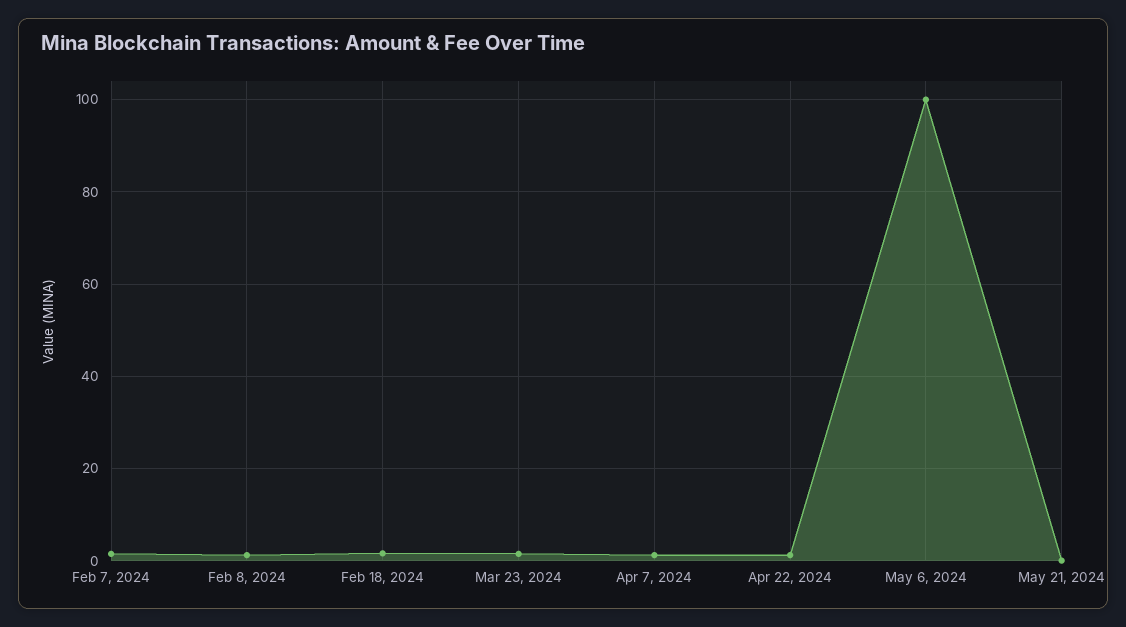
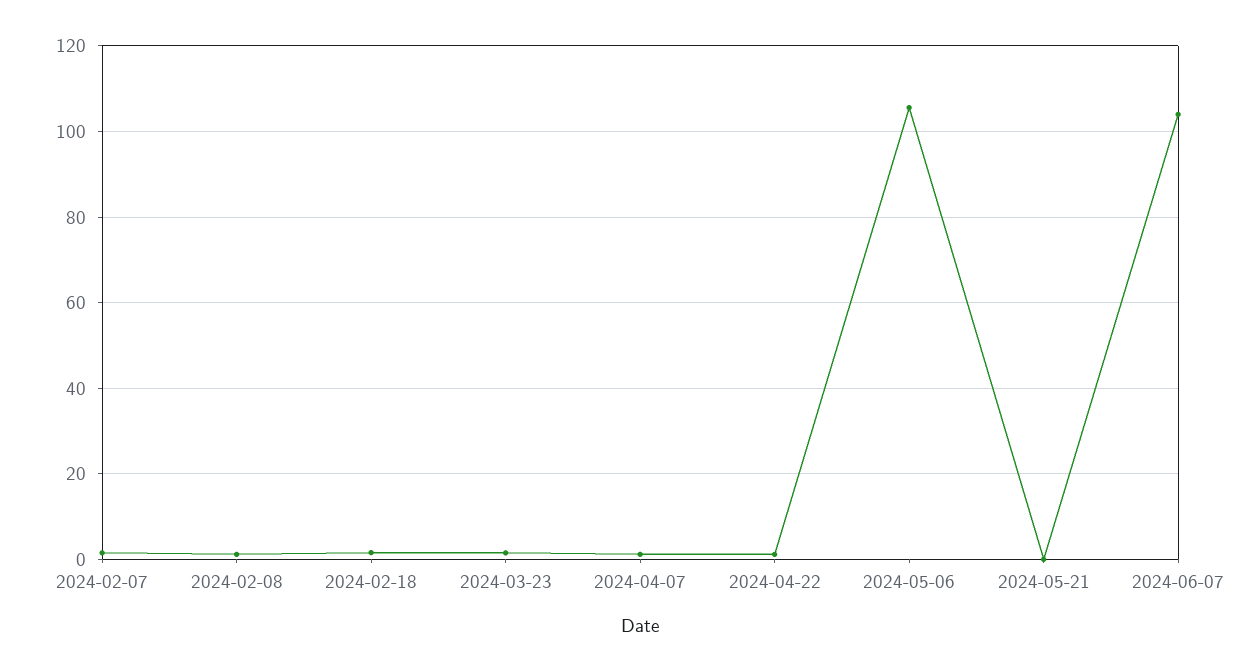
May 6, 2024: 100 -> 106
2024-06-07: none -> 104

